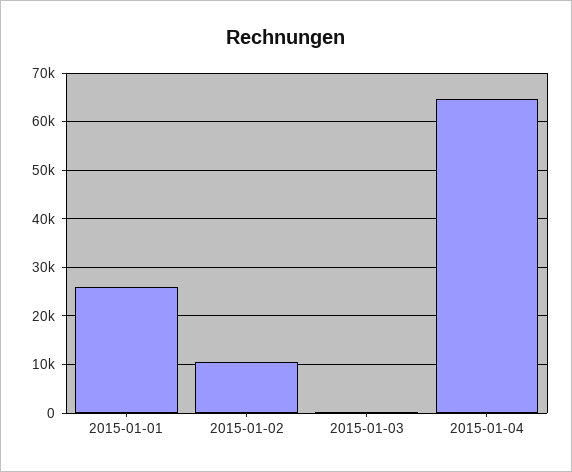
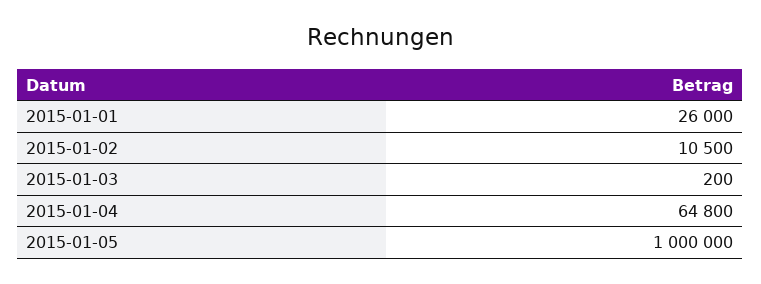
2015-01-05: none -> 1000000

